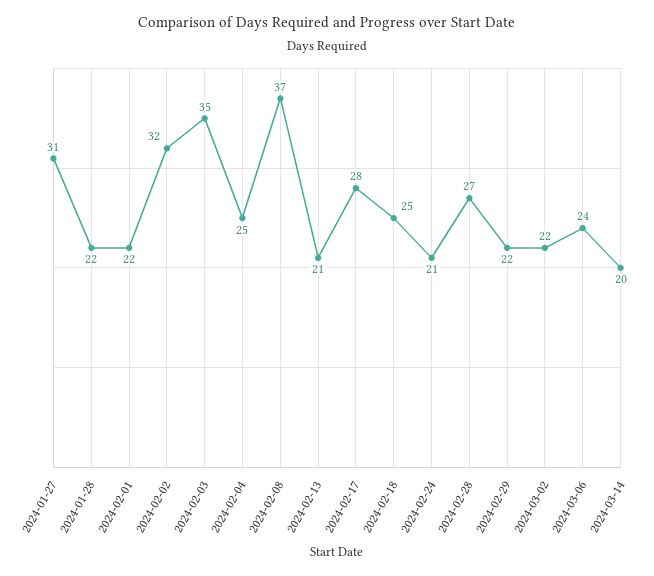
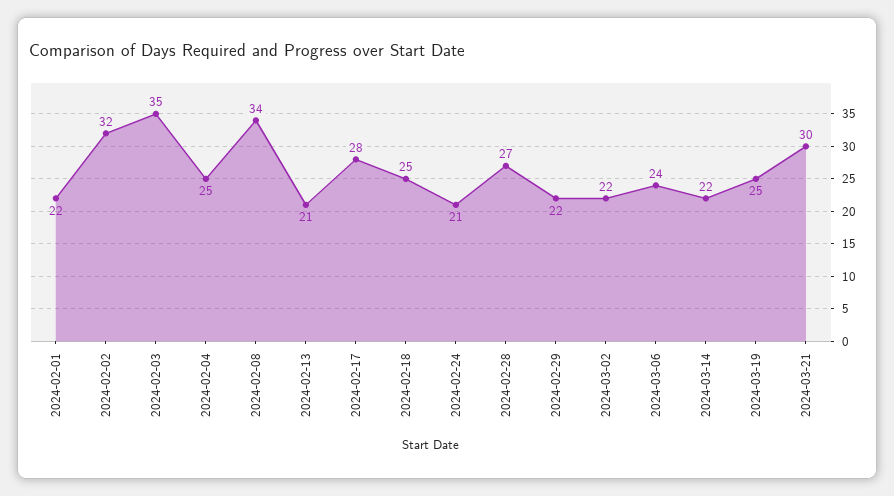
2024-01-27: 31 -> none
2024-01-28: 22 -> none
2024-02-08: 37 -> 34
2024-03-14: 20 -> 22
2024-03-19: none -> 25
2024-03-21: none -> 30

